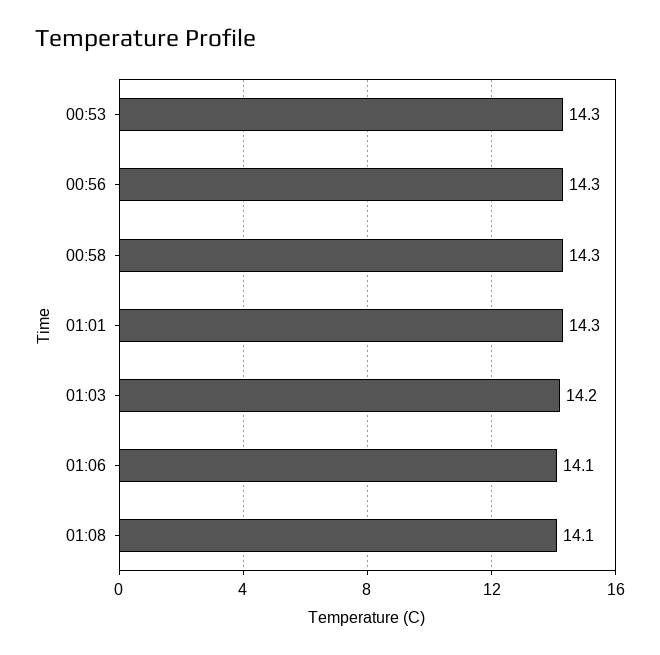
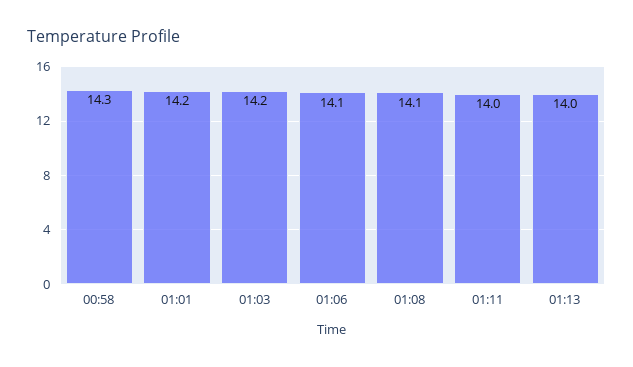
00:53: 14.3 -> none
00:56: 14.3 -> none
01:01: 14.3 -> 14.2
01:11: none -> 14
01:13: none -> 14

